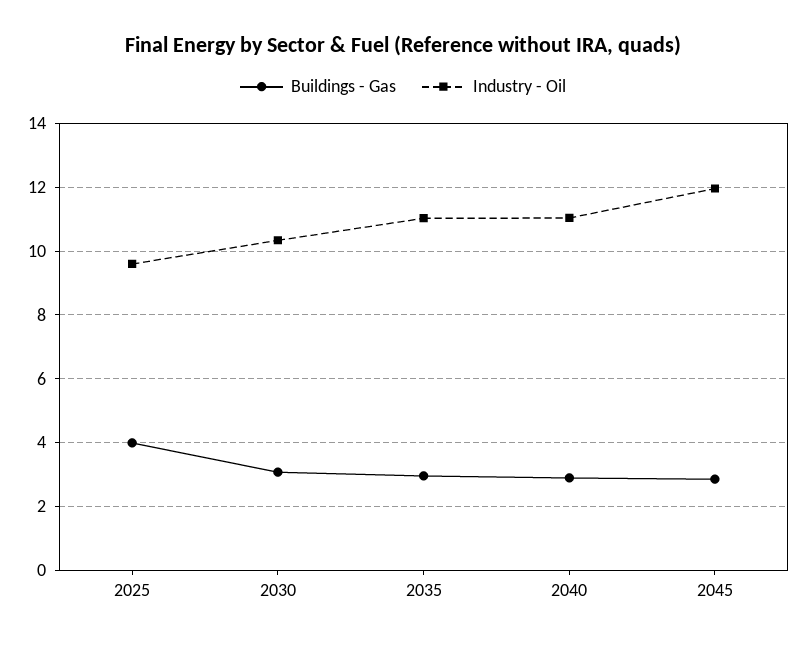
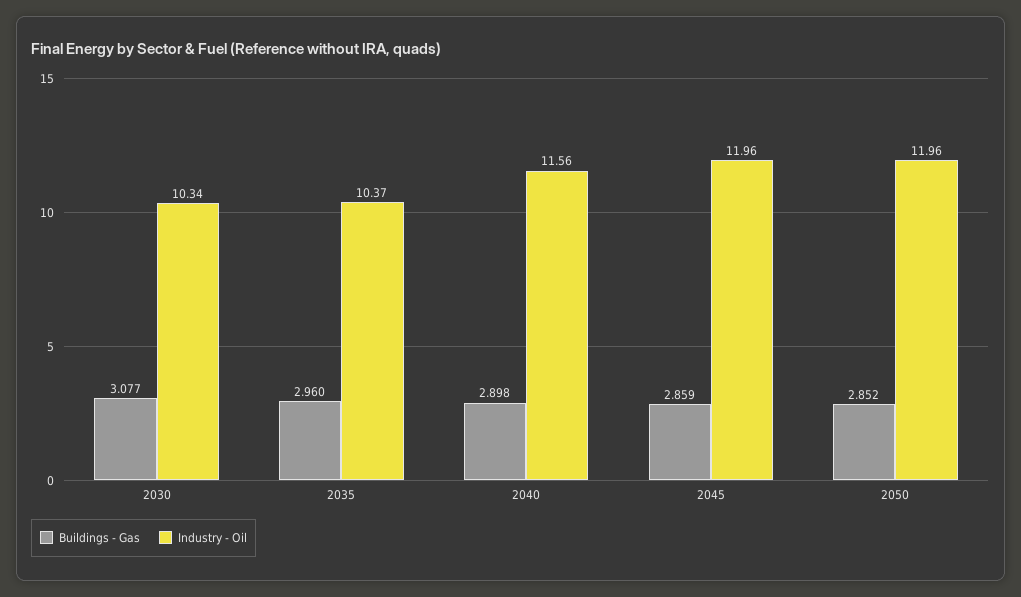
Buildings - Gas, 2025: 4 -> none
Industry - Oil, 2025: 9.6 -> none
Industry - Oil, 2035: 11 -> 10.37
Industry - Oil, 2040: 11 -> 11.56
Buildings - Gas, 2050: none -> 2.852
Industry - Oil, 2050: none -> 11.96

